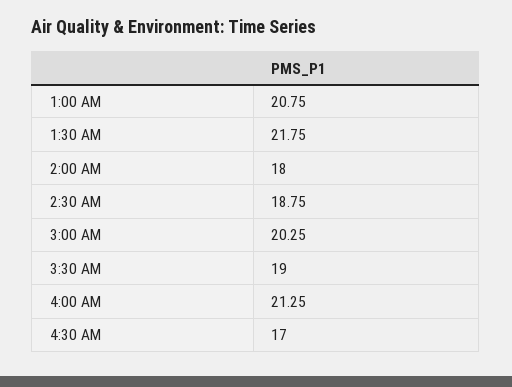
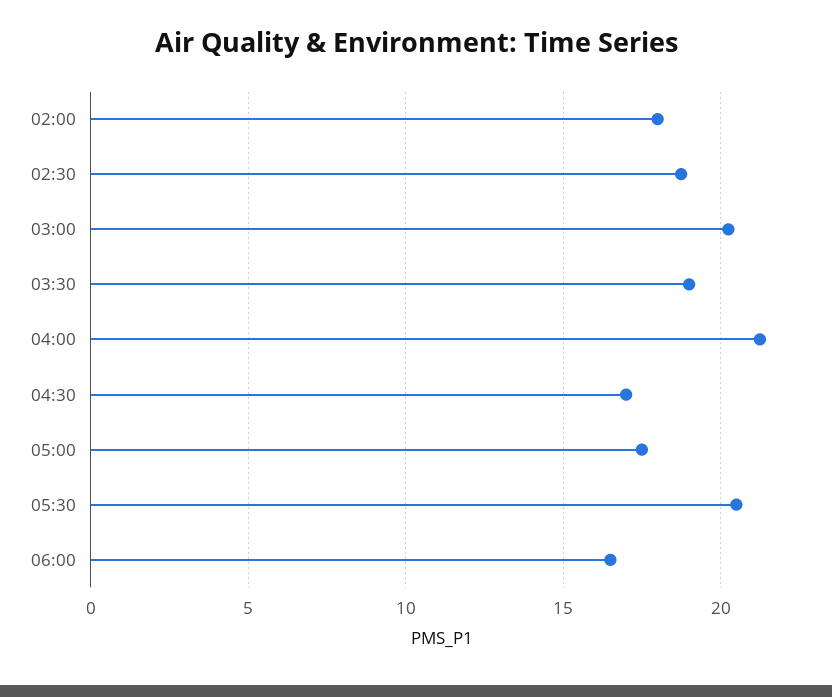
1:00 AM: 20.75 -> none
1:30 AM: 21.75 -> none
05:00: none -> 17.5
05:30: none -> 20.5
06:00: none -> 16.5

